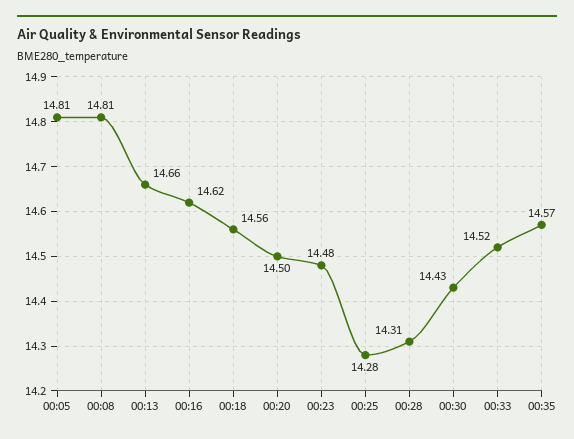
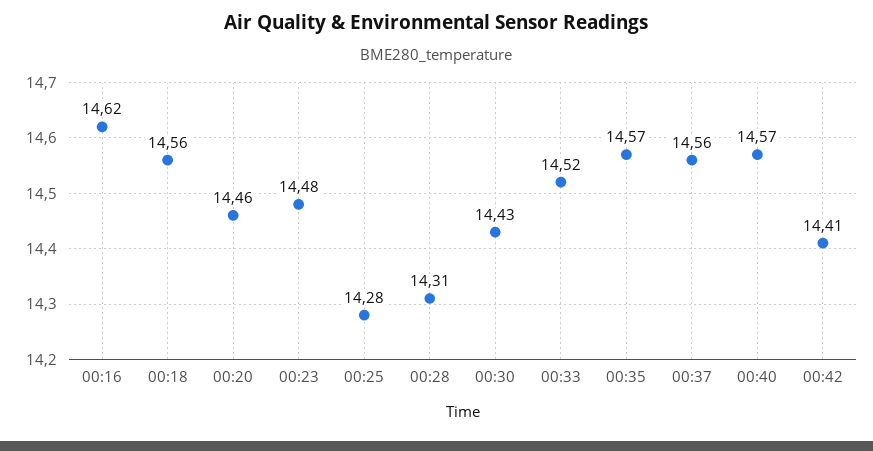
00:05: 14.81 -> none
00:08: 14.81 -> none
00:13: 14.66 -> none
00:20: 14.5 -> 14.46
00:37: none -> 14.56
00:40: none -> 14.57
00:42: none -> 14.41

